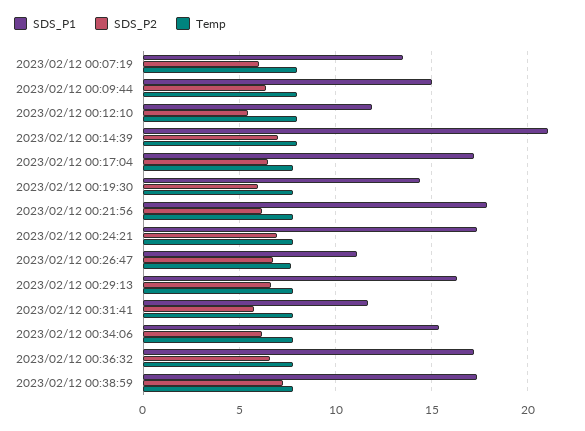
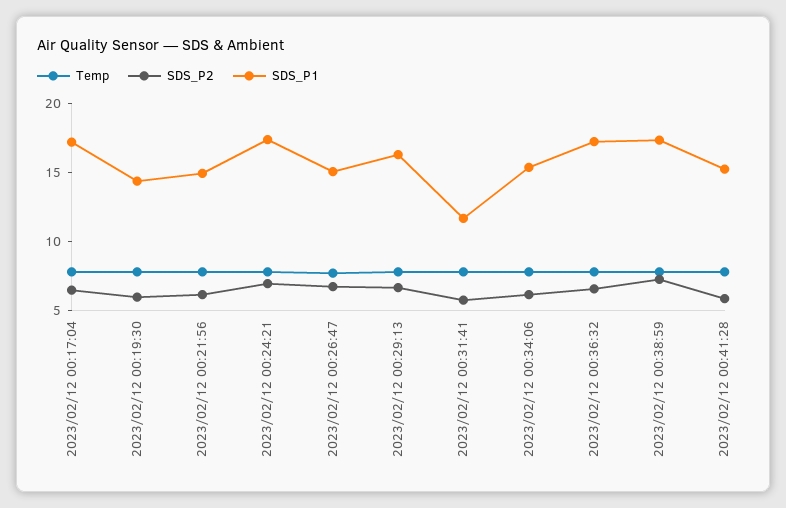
SDS_P1, 2023/02/12 00:07:19: 13.5 -> none
SDS_P2, 2023/02/12 00:07:19: 6 -> none
Temp, 2023/02/12 00:07:19: 8 -> none
SDS_P1, 2023/02/12 00:09:44: 15 -> none
SDS_P2, 2023/02/12 00:09:44: 6.5 -> none
Temp, 2023/02/12 00:09:44: 8 -> none
SDS_P1, 2023/02/12 00:12:10: 12 -> none
SDS_P2, 2023/02/12 00:12:10: 5.5 -> none
Temp, 2023/02/12 00:12:10: 8 -> none
SDS_P1, 2023/02/12 00:14:39: 21 -> none
SDS_P2, 2023/02/12 00:14:39: 7 -> none
Temp, 2023/02/12 00:14:39: 8 -> none
SDS_P1, 2023/02/12 00:21:56: 18 -> 15
SDS_P1, 2023/02/12 00:26:47: 11 -> 15
Temp, 2023/02/12 00:41:28: none -> 8
SDS_P2, 2023/02/12 00:41:28: none -> 6
SDS_P1, 2023/02/12 00:41:28: none -> 15

